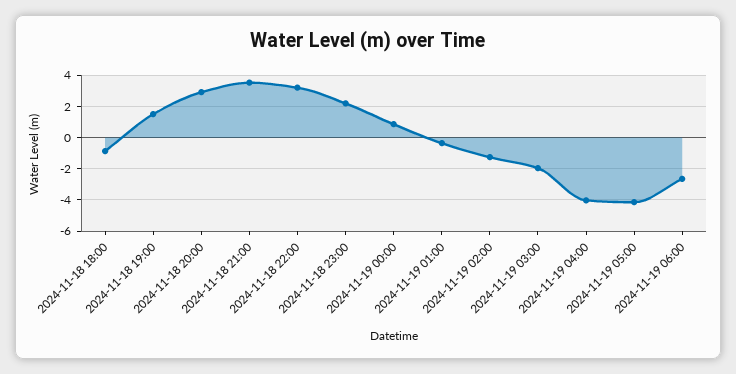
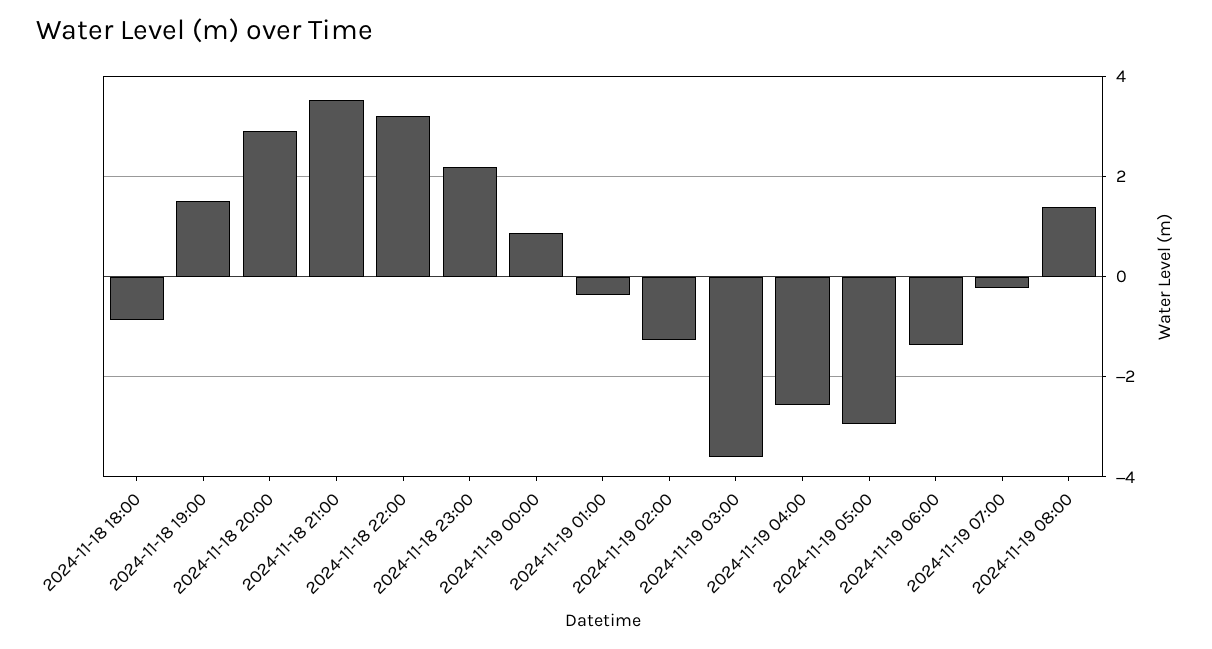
2024-11-19 03:00: -2 -> -3.6
2024-11-19 04:00: -4 -> -2.6
2024-11-19 05:00: -4 -> -3
2024-11-19 06:00: -2.5 -> -1.4
2024-11-19 07:00: none -> -0.2
2024-11-19 08:00: none -> 1.4

